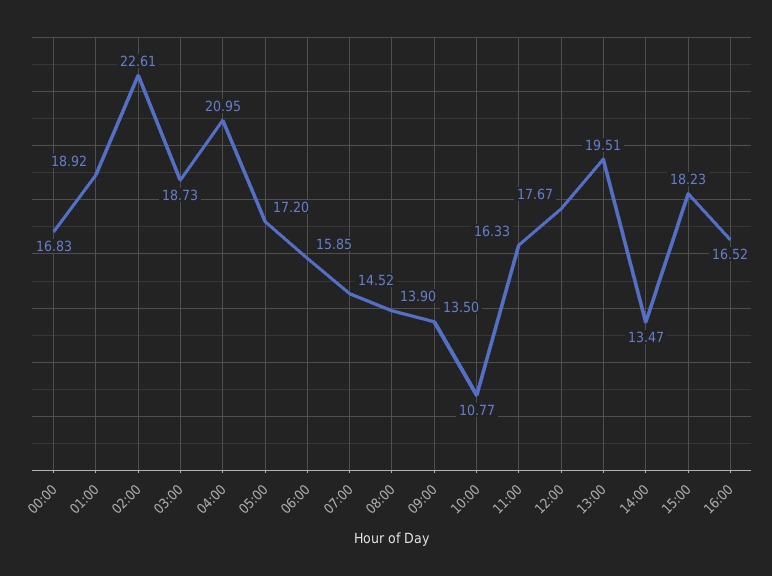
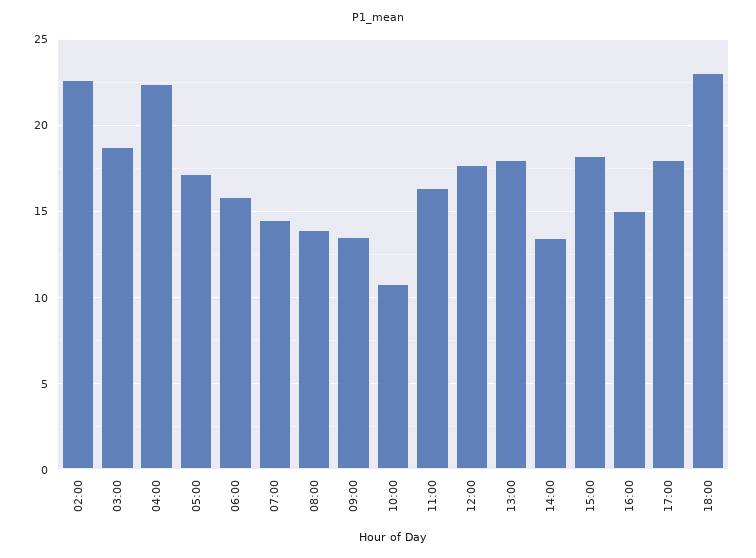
00:00: 16.83 -> none
01:00: 18.92 -> none
04:00: 20.95 -> 22.5
13:00: 19.51 -> 18
16:00: 16.52 -> 15
17:00: none -> 18
18:00: none -> 23

